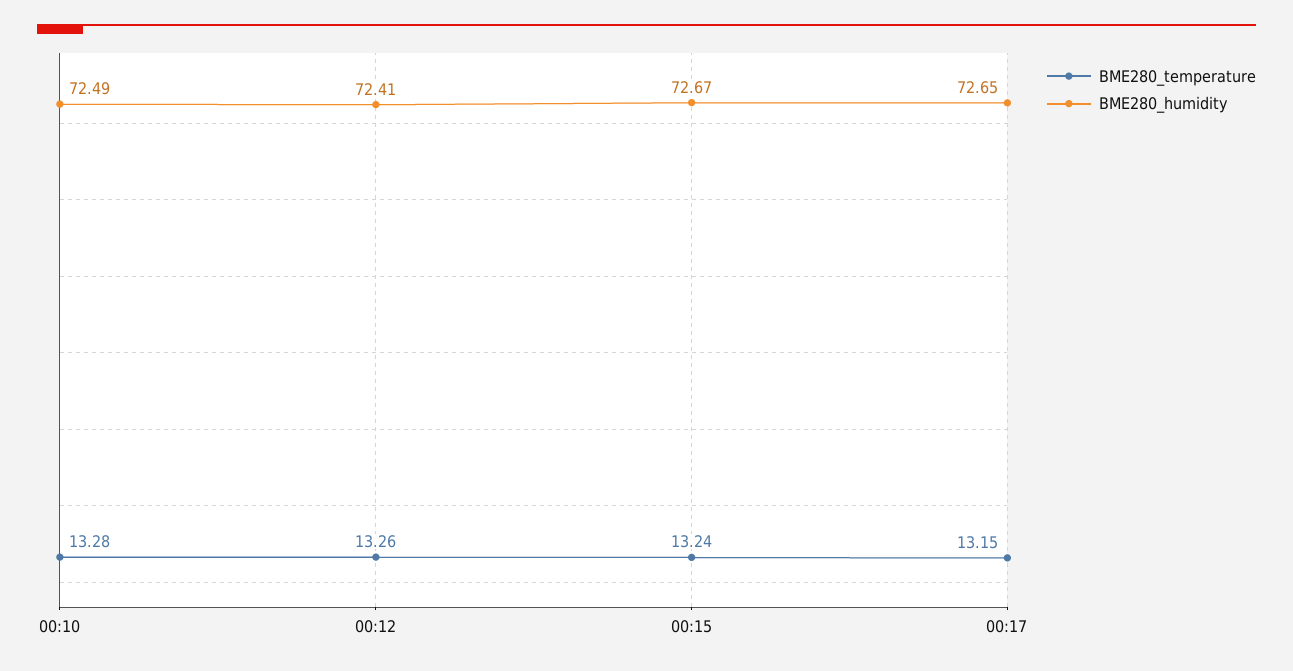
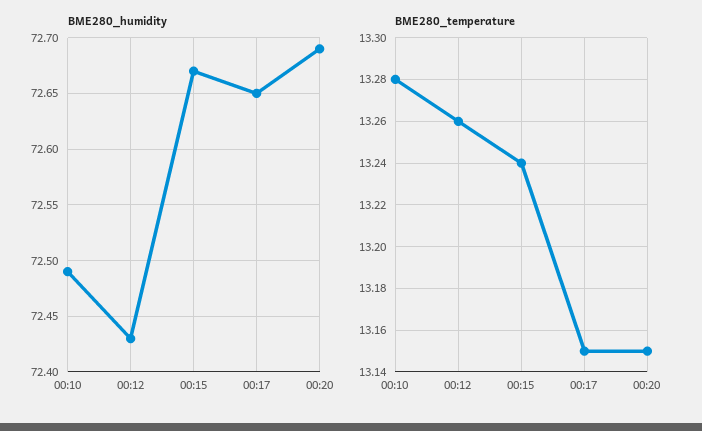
BME280_humidity, 00:12: 72.41 -> 72.43
BME280_humidity, 00:20: none -> 72.69
BME280_temperature, 00:20: none -> 13.15

